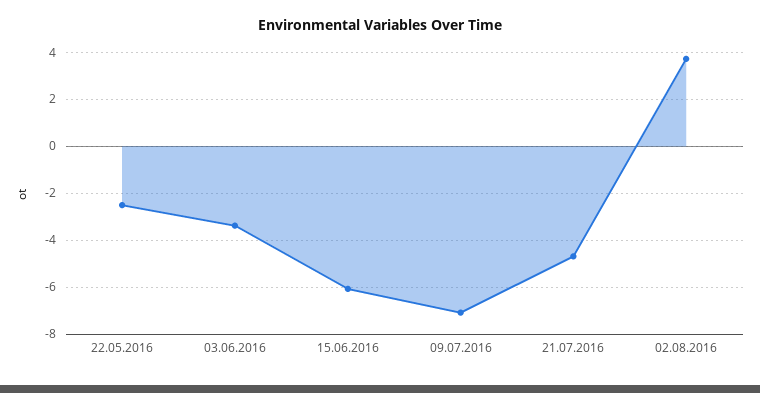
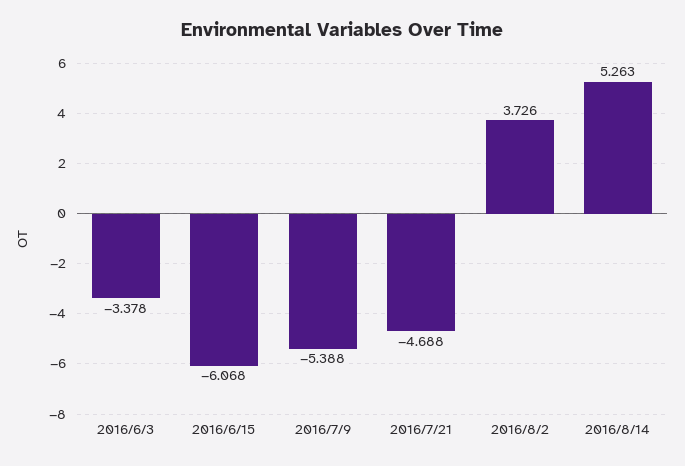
22.05.2016: -2.5 -> none
09.07.2016: -7 -> -5.388
2016/8/14: none -> 5.263

